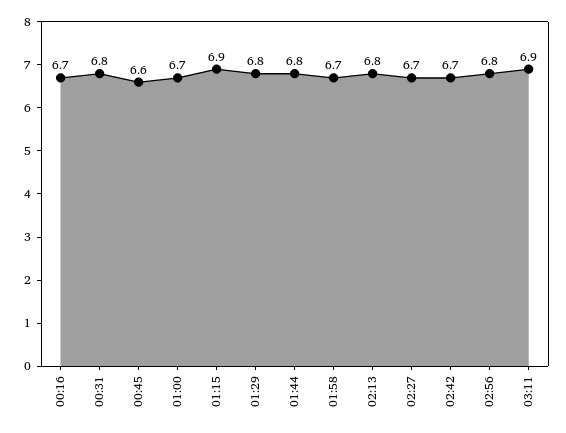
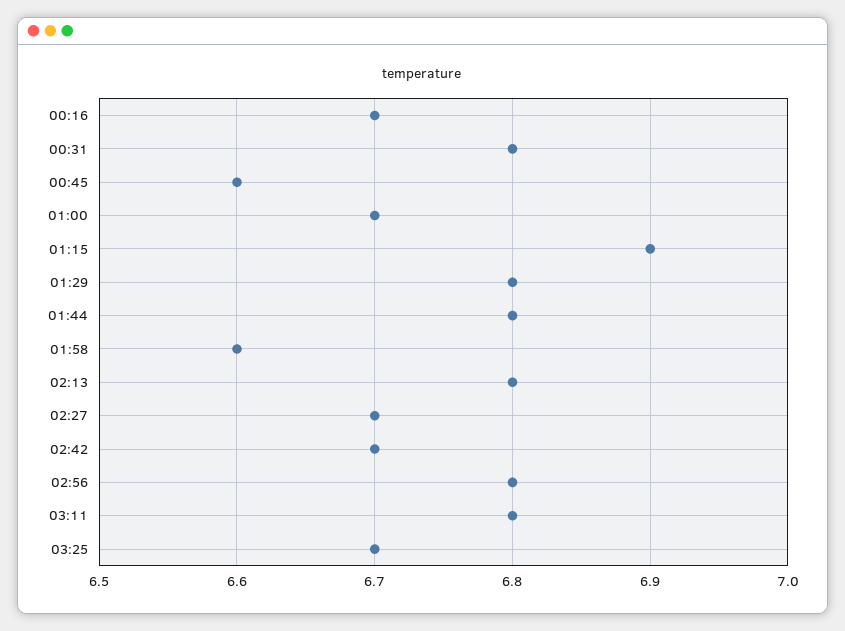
01:58: 6.7 -> 6.6
03:11: 6.9 -> 6.8
03:25: none -> 6.7

